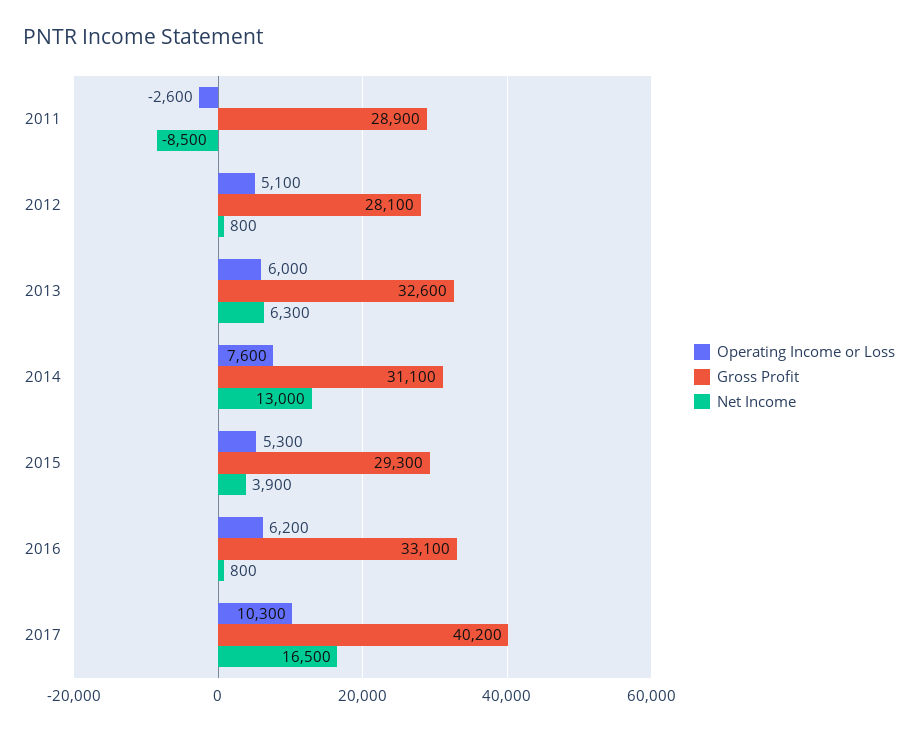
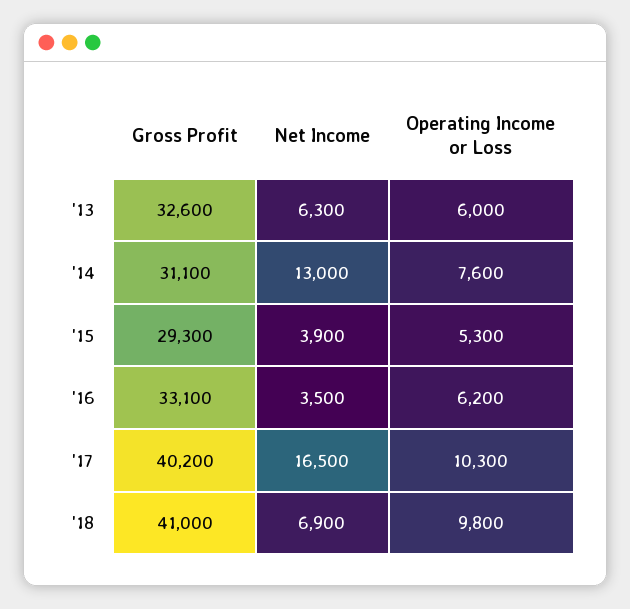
Operating Income or Loss, 2011: -2600 -> none
Gross Profit, 2011: 28900 -> none
Net Income, 2011: -8500 -> none
Operating Income or Loss, 2012: 5100 -> none
Gross Profit, 2012: 28100 -> none
Net Income, 2012: 800 -> none
Net Income, 2016: 800 -> 3500
Gross Profit, '18: none -> 41000
Net Income, '18: none -> 6900
Operating Income or Loss, '18: none -> 9800

